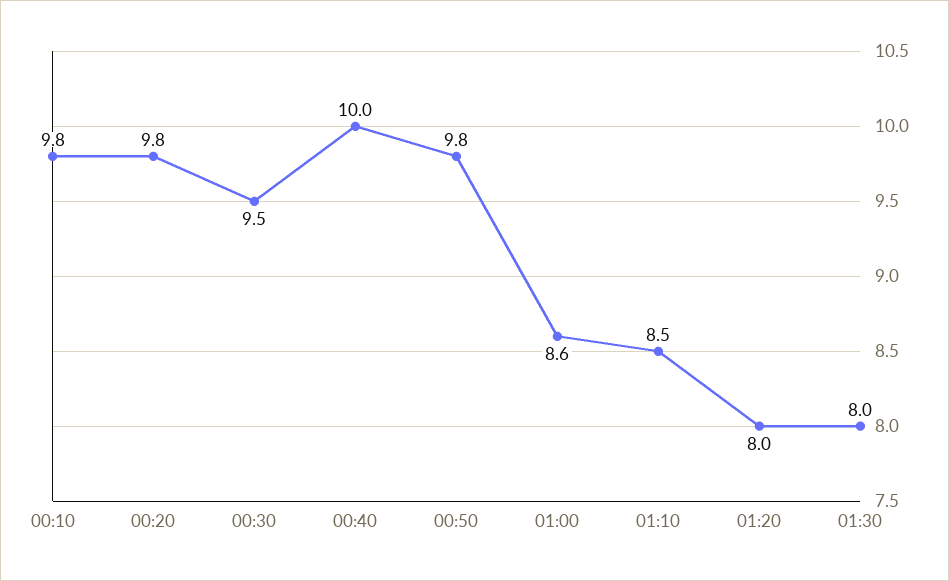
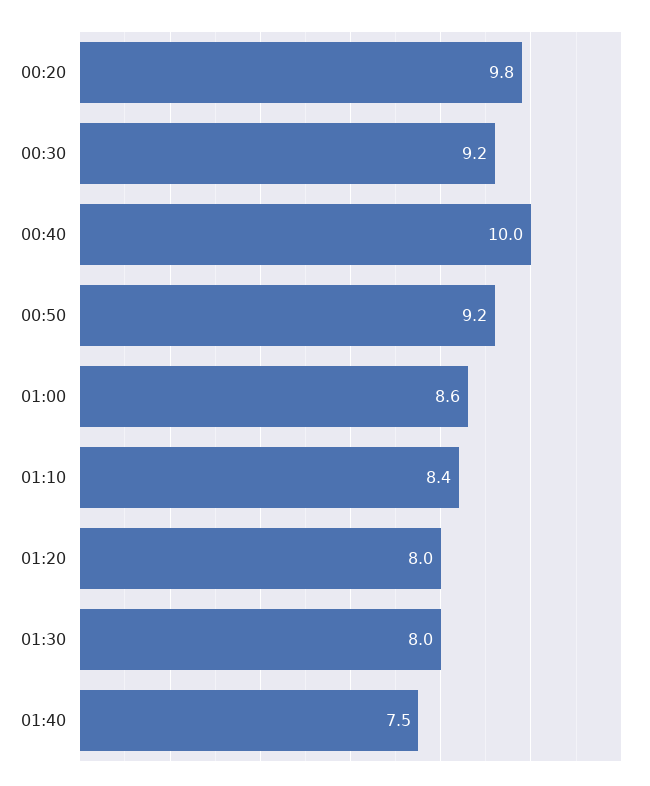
00:10: 9.8 -> none
00:30: 9.5 -> 9.2
00:50: 9.8 -> 9.2
01:10: 8.5 -> 8.4
01:40: none -> 7.5

